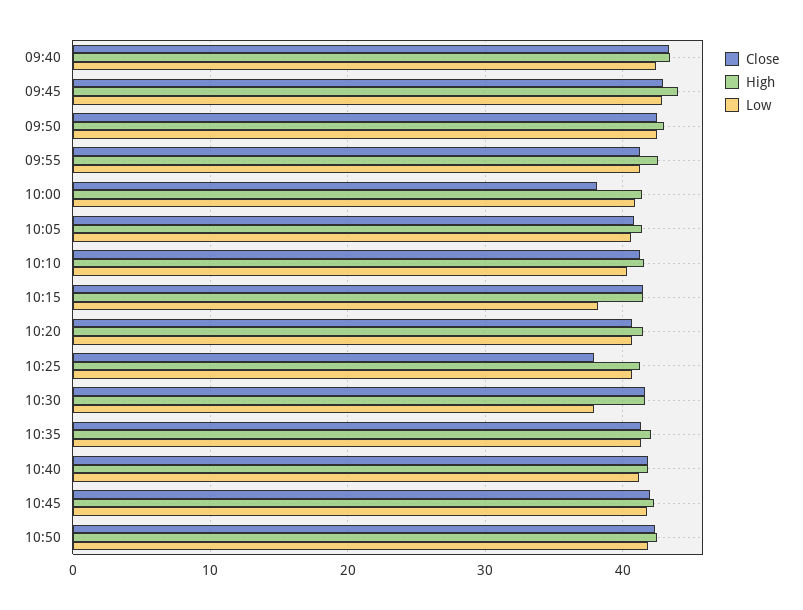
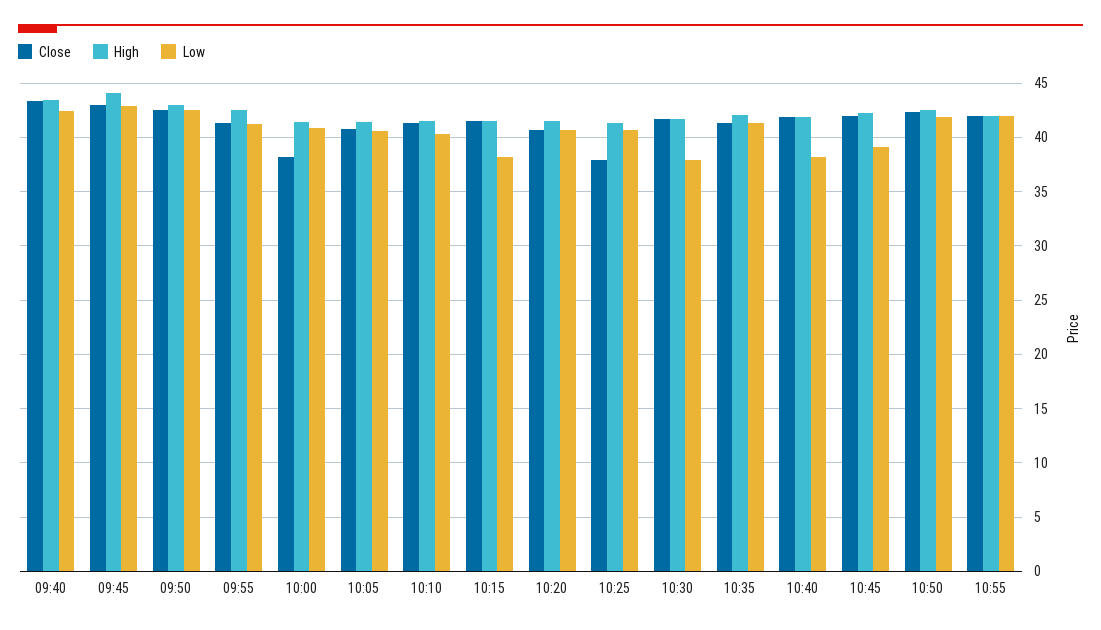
Low, 10:40: 41 -> 38
Low, 10:45: 42 -> 39
Close, 10:55: none -> 42
High, 10:55: none -> 42
Low, 10:55: none -> 42

